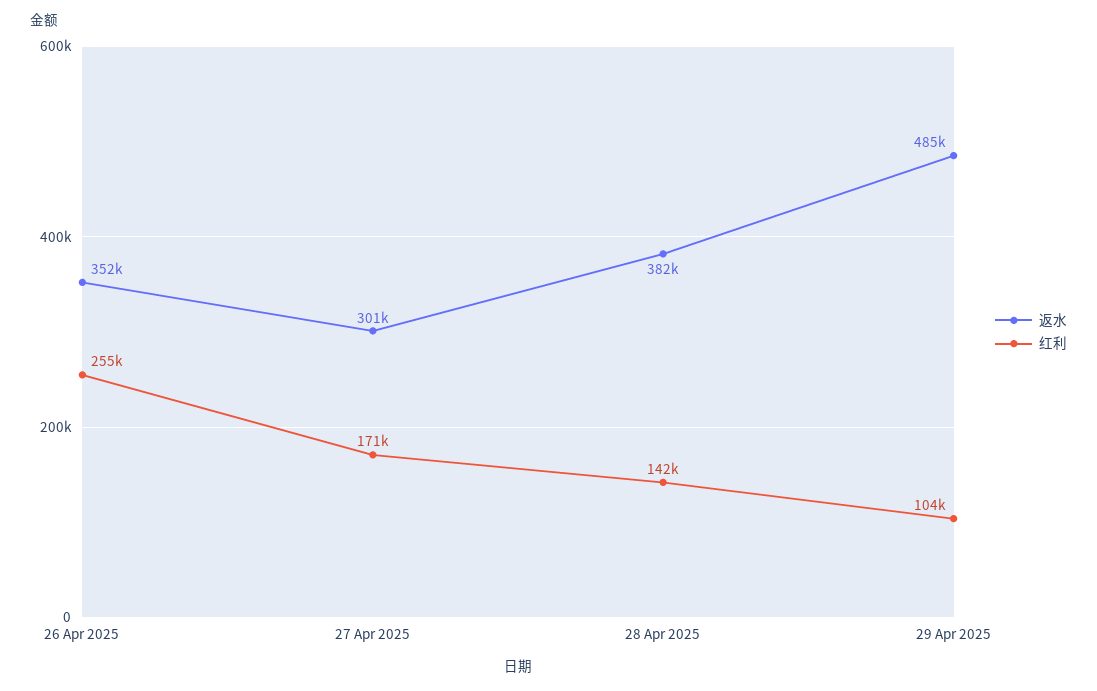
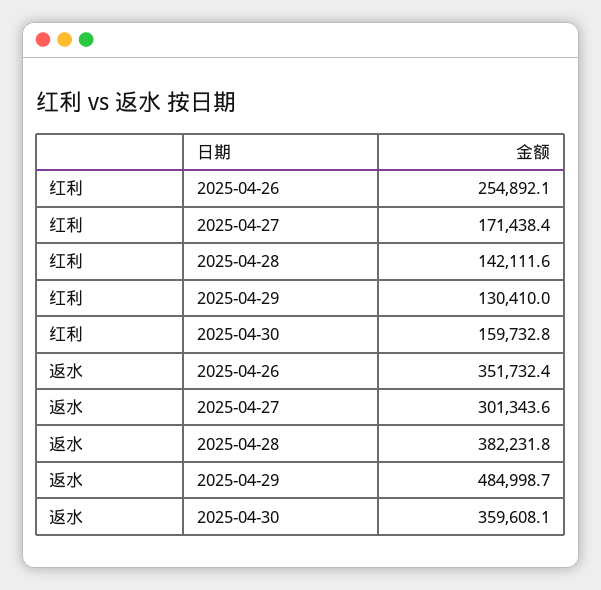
红利, 29 Apr 2025: 104000 -> 130410
红利, 2025-04-30: none -> 159732.8
返水, 2025-04-30: none -> 359608.1

